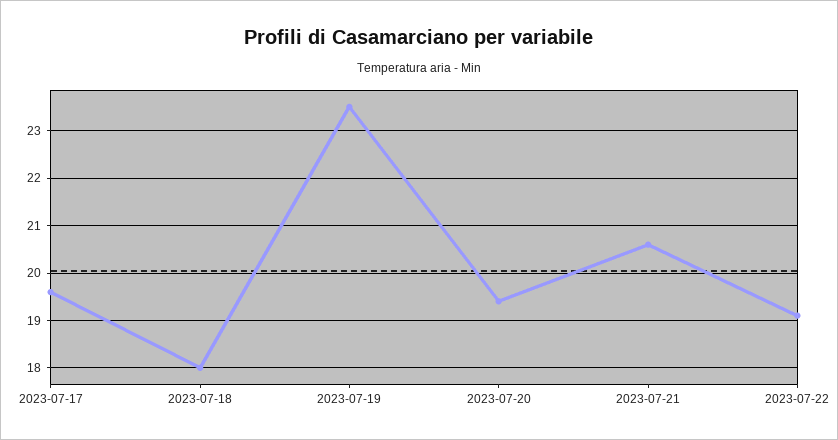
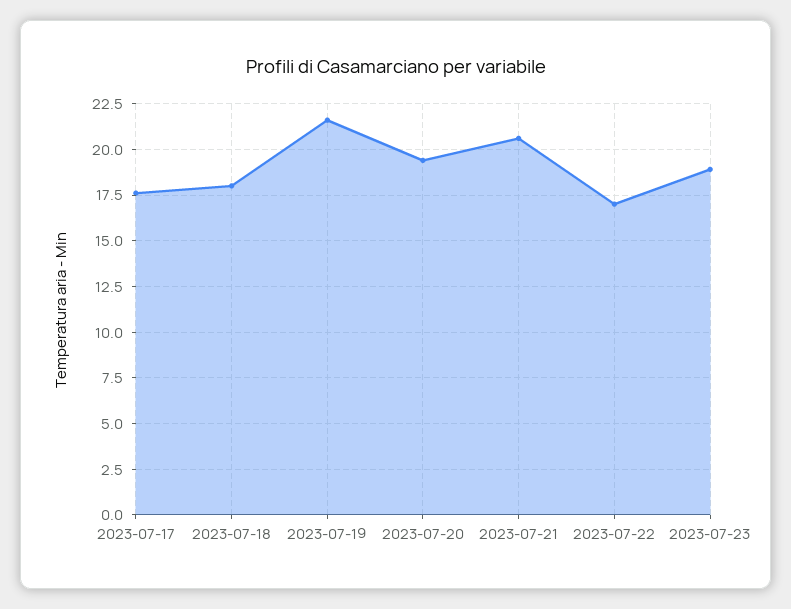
2023-07-17: 19.5 -> 17.5
2023-07-19: 23.5 -> 21.5
2023-07-22: 19 -> 17
2023-07-23: none -> 19

